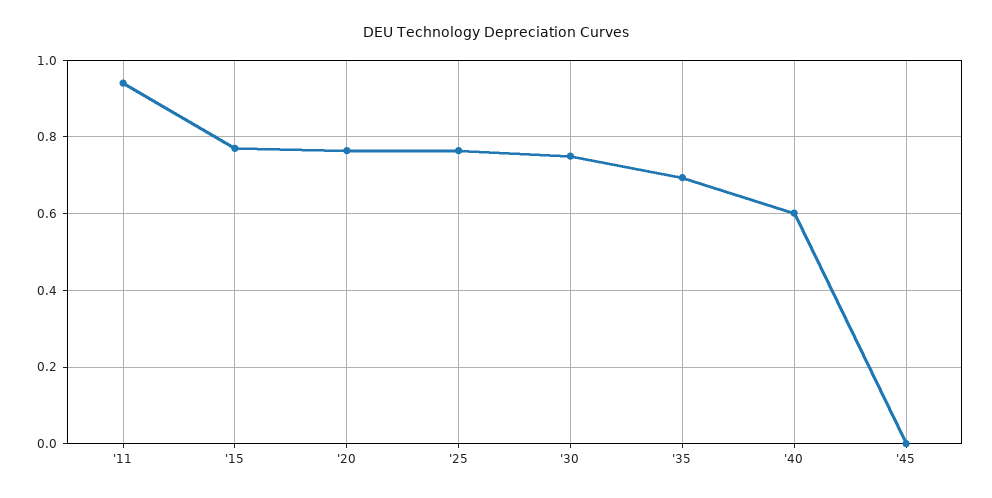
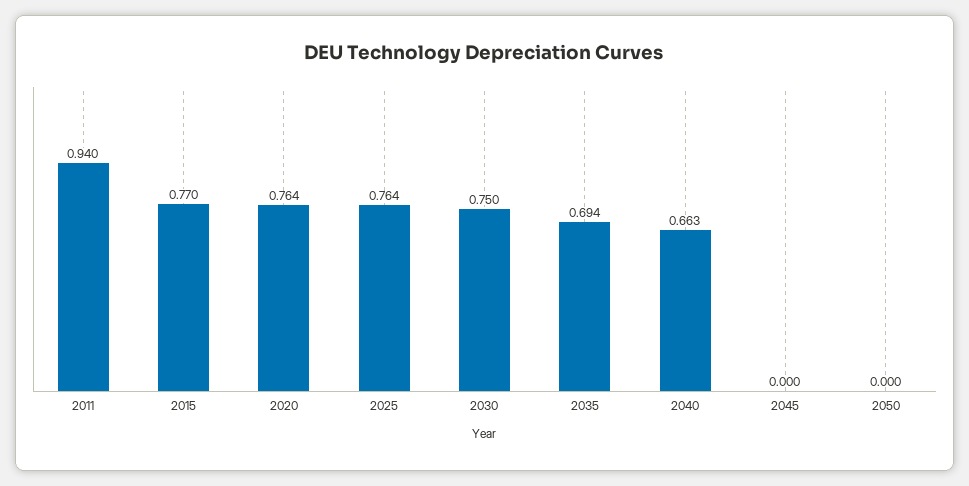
'40: 0.6 -> 0.663
2050: none -> 0

